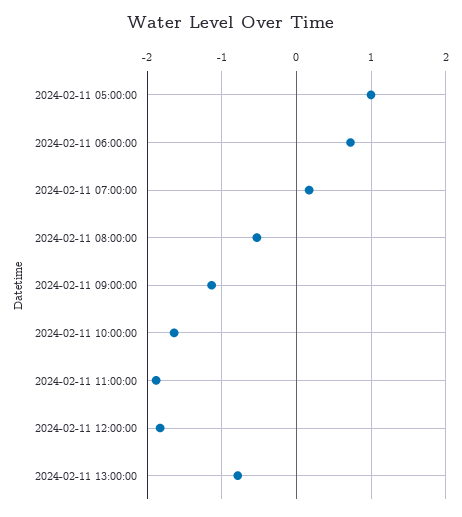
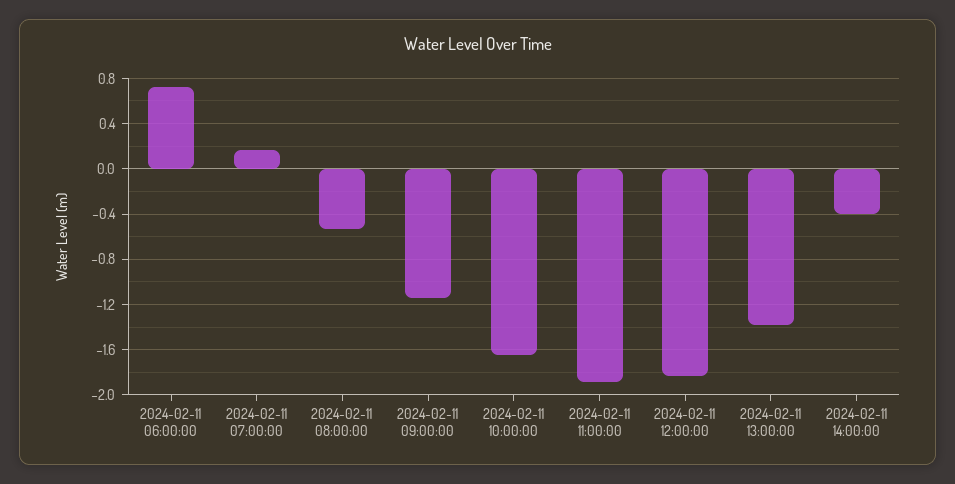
2024-02-11 05:00:00: 1 -> none
2024-02-11 13:00:00: -0.8 -> -1.4
2024-02-11 14:00:00: none -> -0.4

